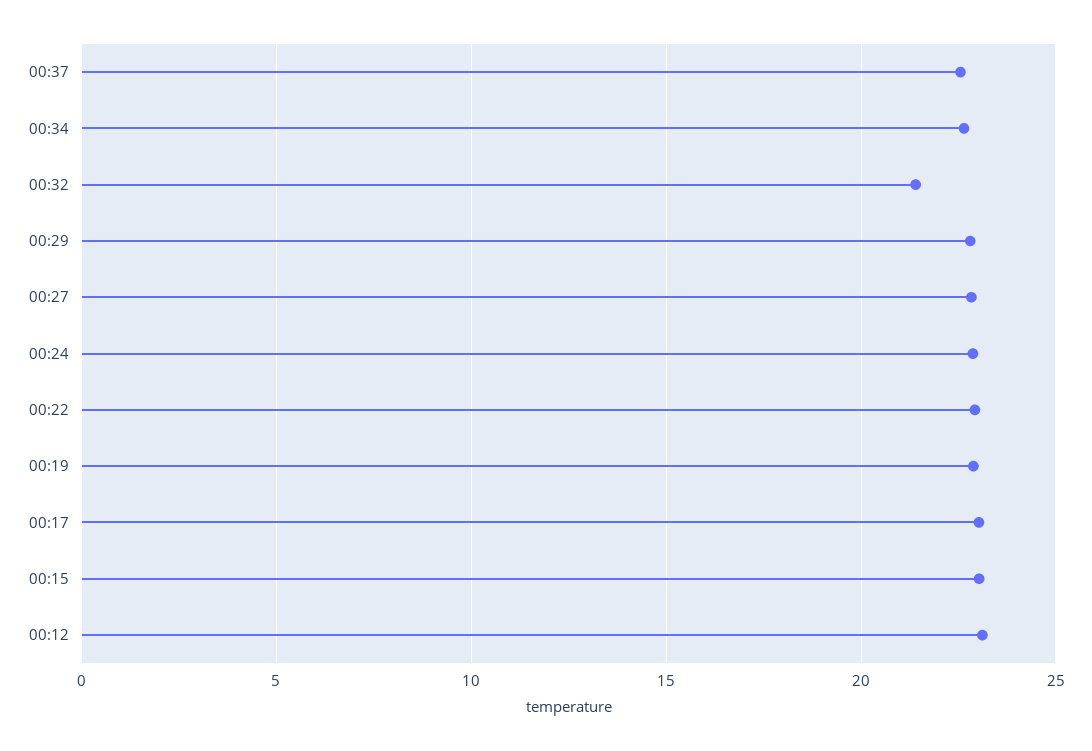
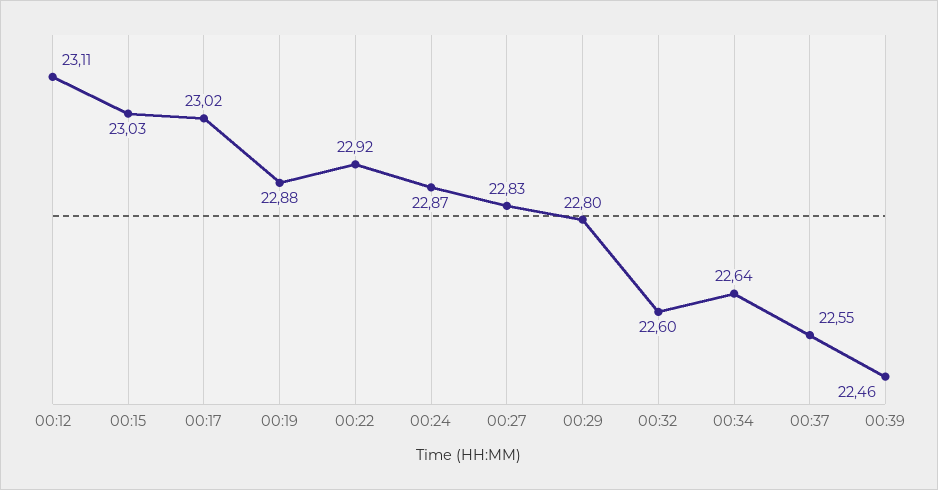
00:32: 21.5 -> 22.6
00:39: none -> 22.46

